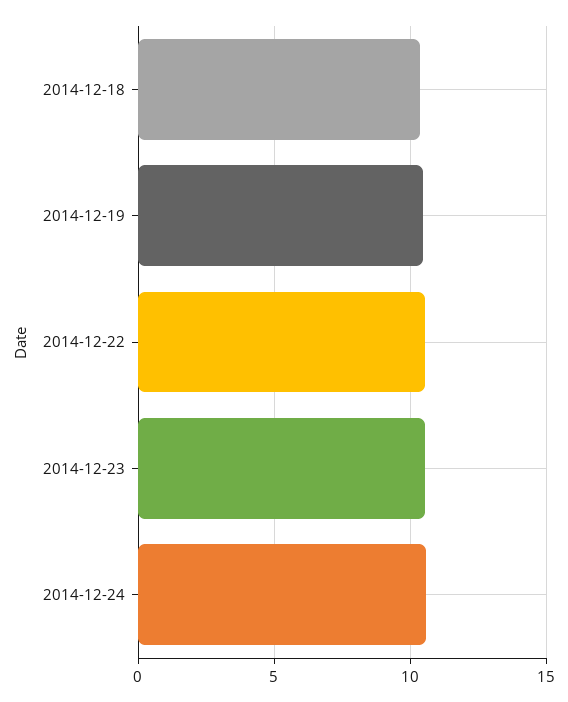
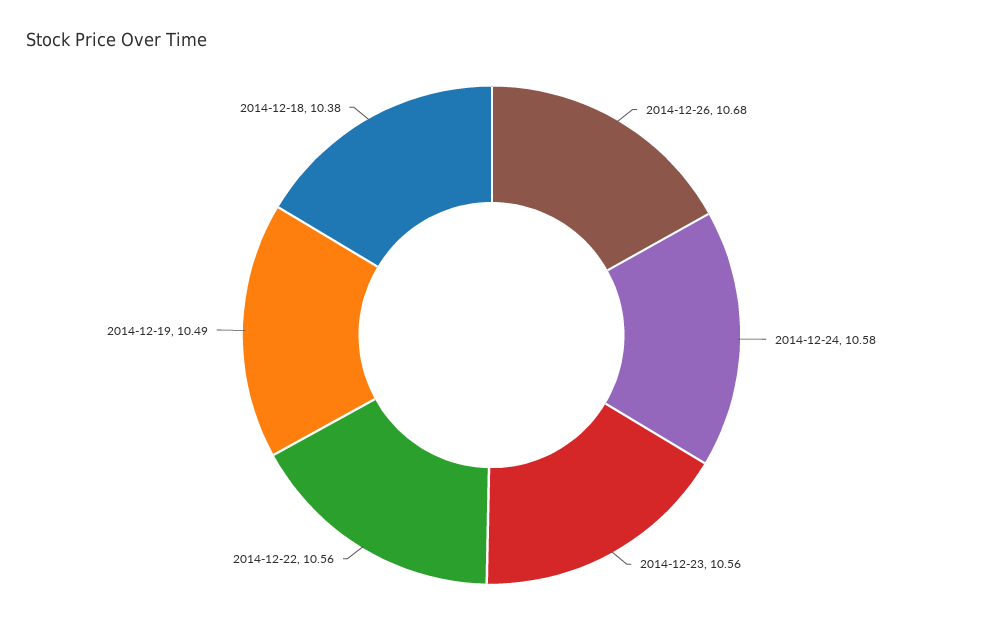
2014-12-26: none -> 10.68

